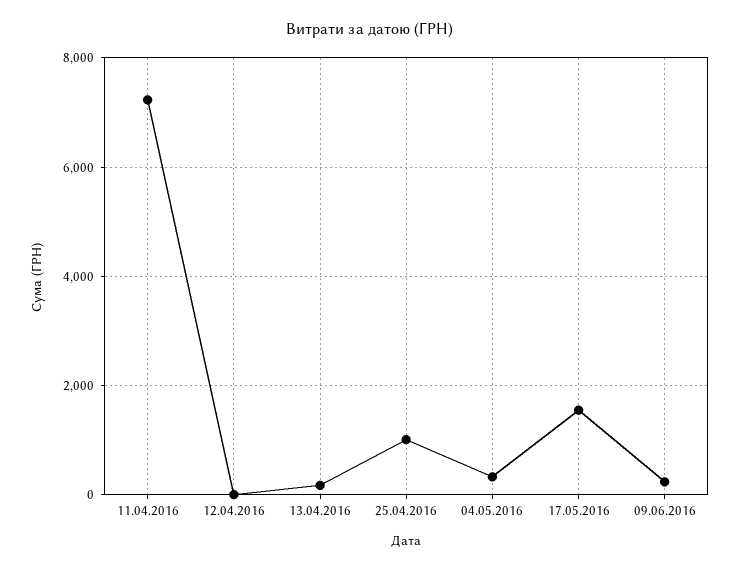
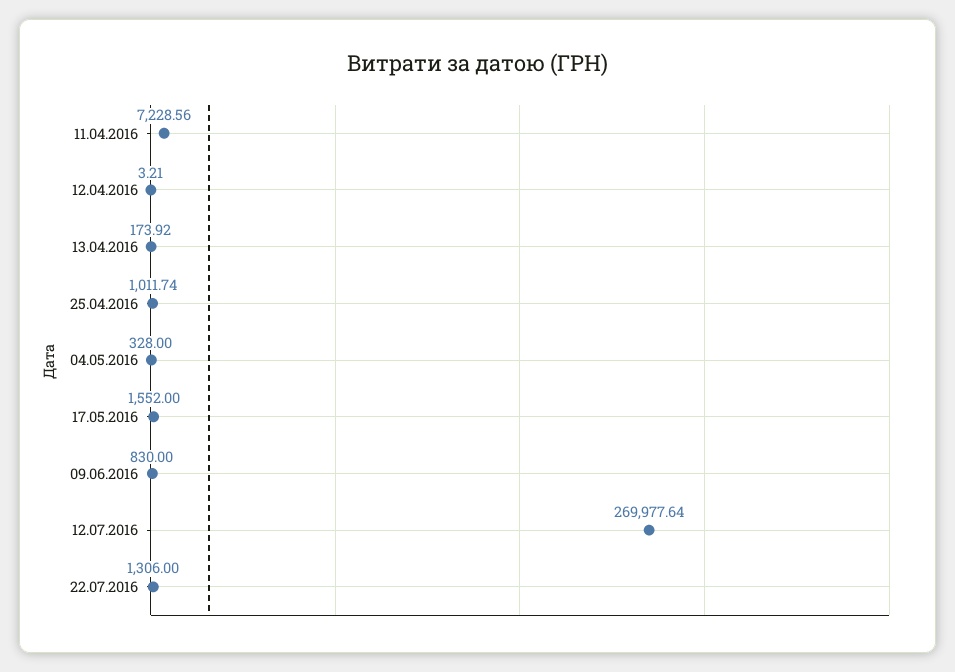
09.06.2016: 200 -> 830
12.07.2016: none -> 269977.64
22.07.2016: none -> 1306

